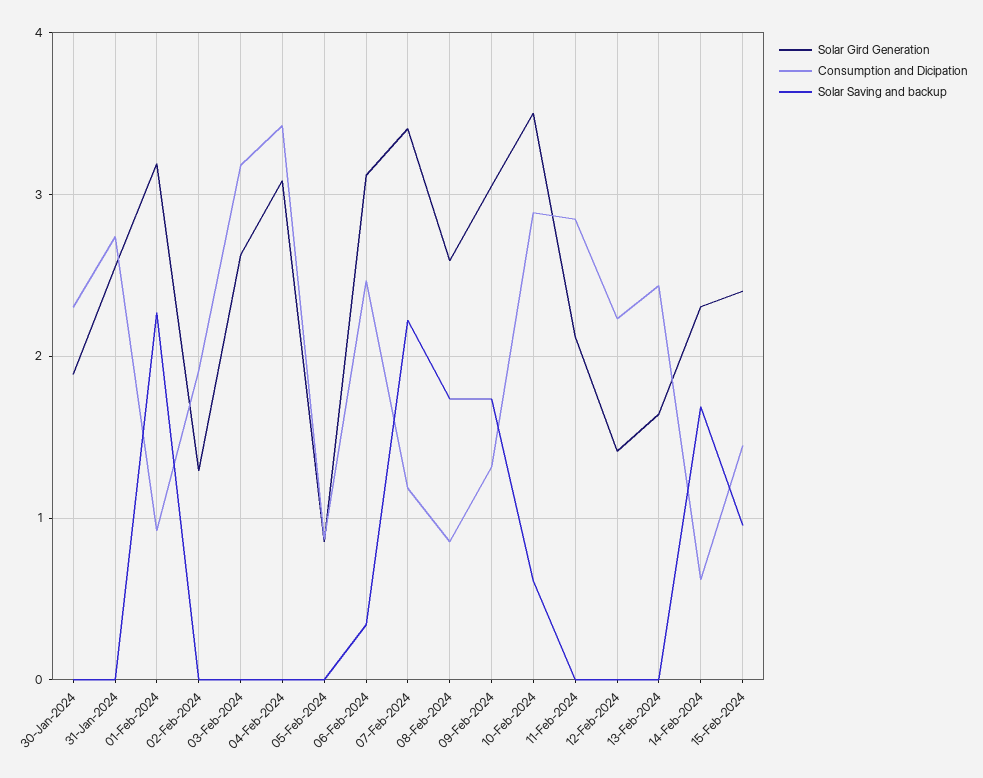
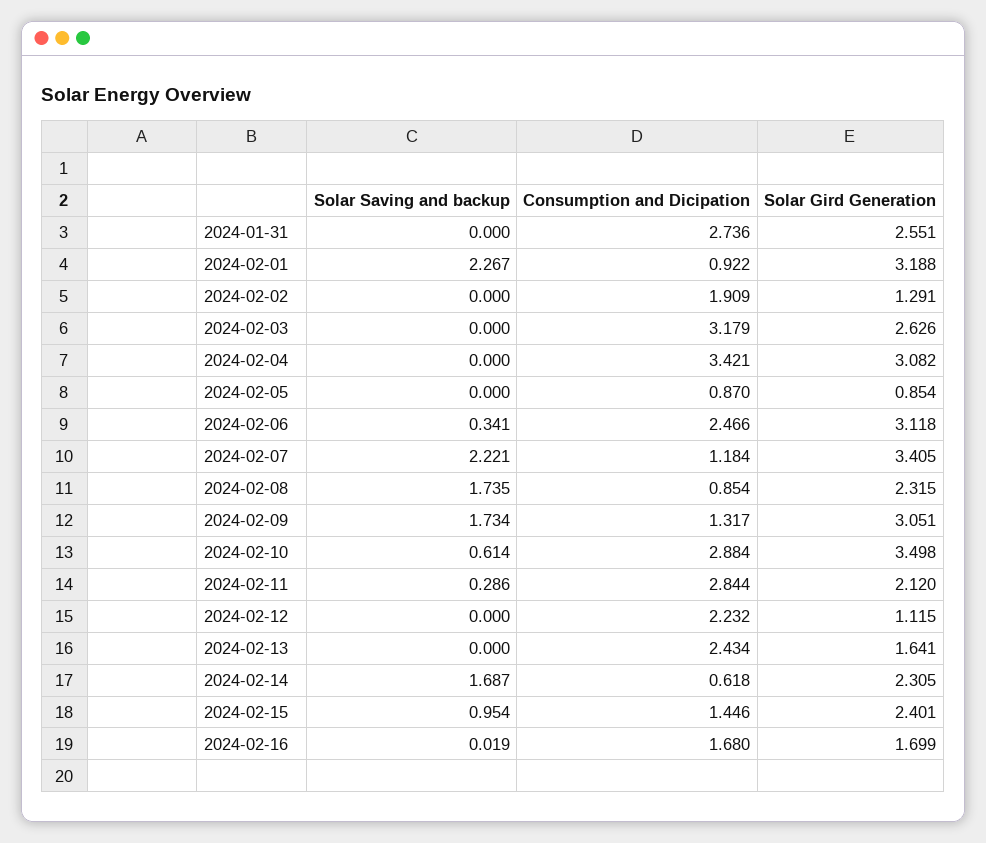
Solar Gird Generation, 30-Jan-2024: 1.9 -> none
Consumption and Dicipation, 30-Jan-2024: 2.3 -> none
Solar Saving and backup, 30-Jan-2024: 0 -> none
Solar Gird Generation, 08-Feb-2024: 2.6 -> 2.315
Solar Saving and backup, 11-Feb-2024: 0 -> 0.286
Solar Gird Generation, 12-Feb-2024: 1.4 -> 1.115
Solar Saving and backup, 2024-02-16: none -> 0.019
Consumption and Dicipation, 2024-02-16: none -> 1.68
Solar Gird Generation, 2024-02-16: none -> 1.699

